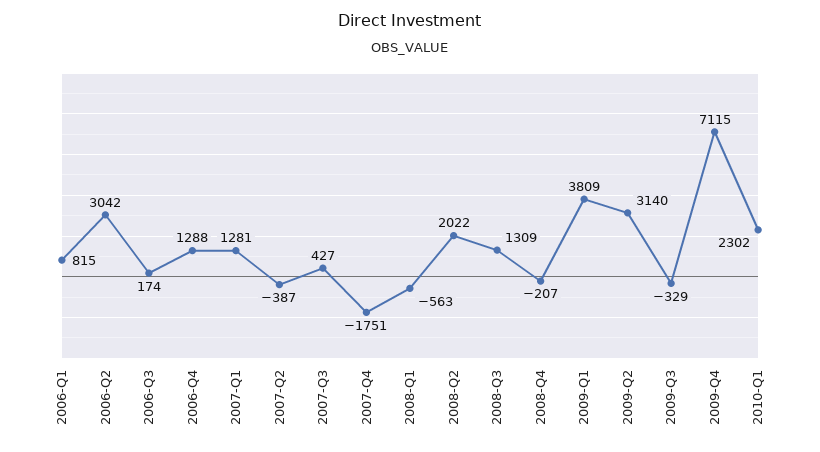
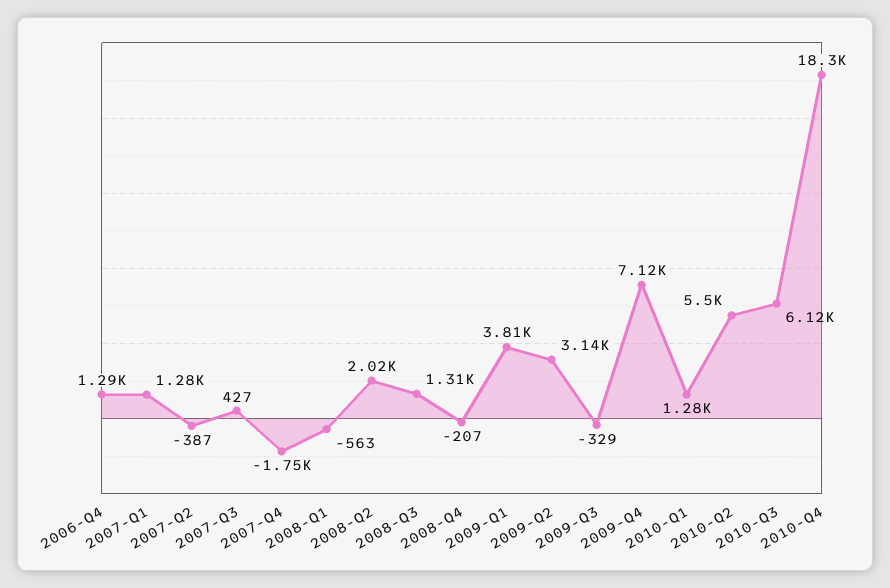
2006-Q1: 815 -> none
2006-Q2: 3042 -> none
2006-Q3: 174 -> none
2010-Q1: 2302 -> 1280
2010-Q2: none -> 5500
2010-Q3: none -> 6120
2010-Q4: none -> 18300

